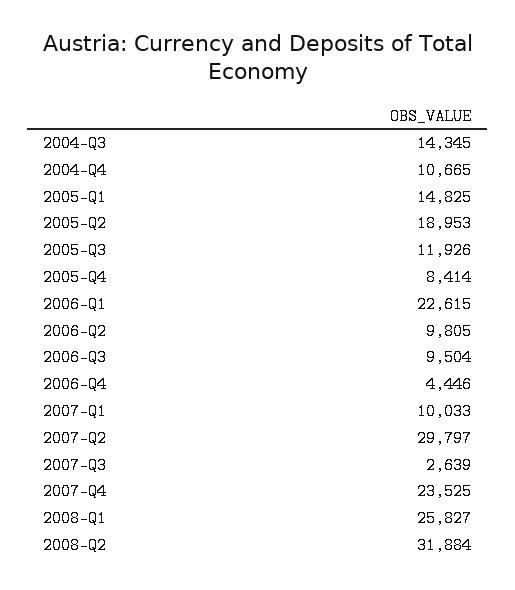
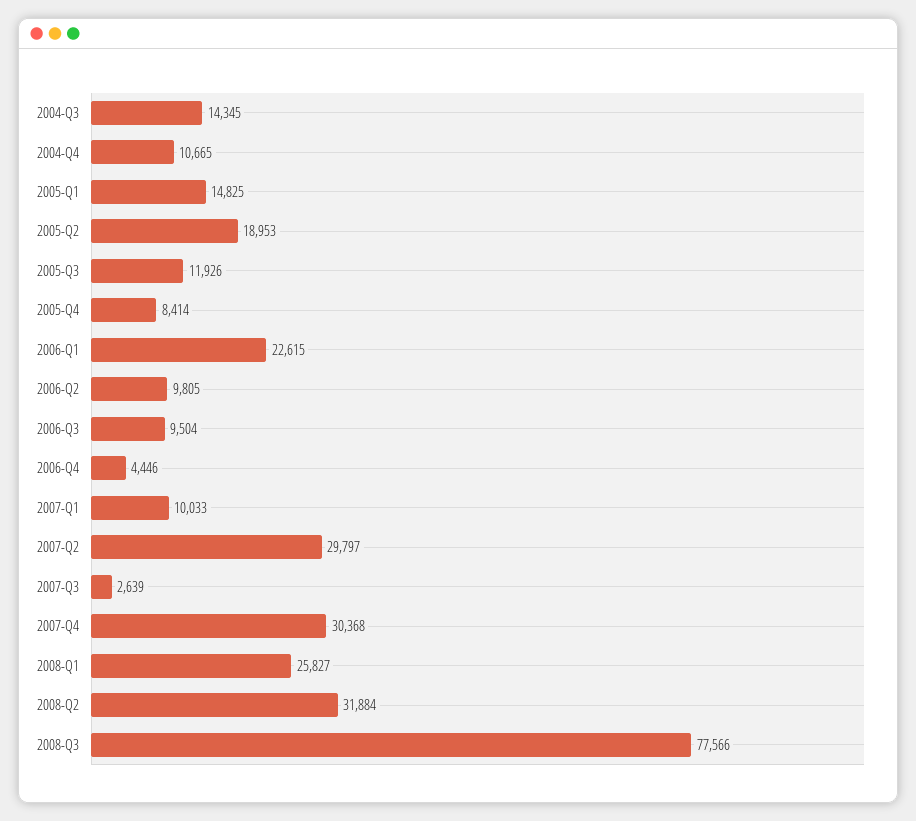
2007-Q4: 23525 -> 30368
2008-Q3: none -> 77566

